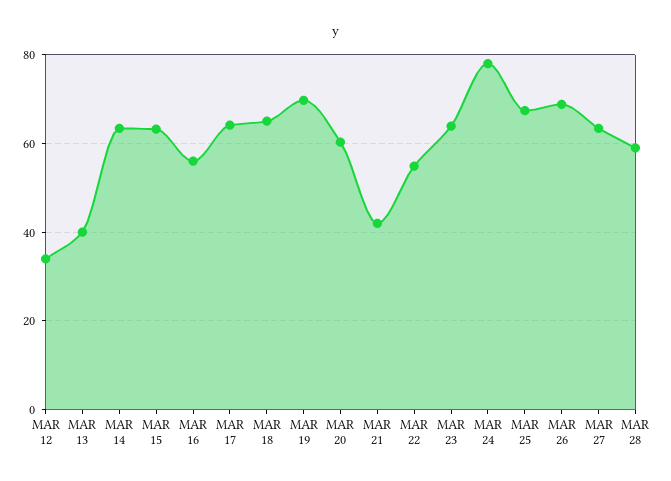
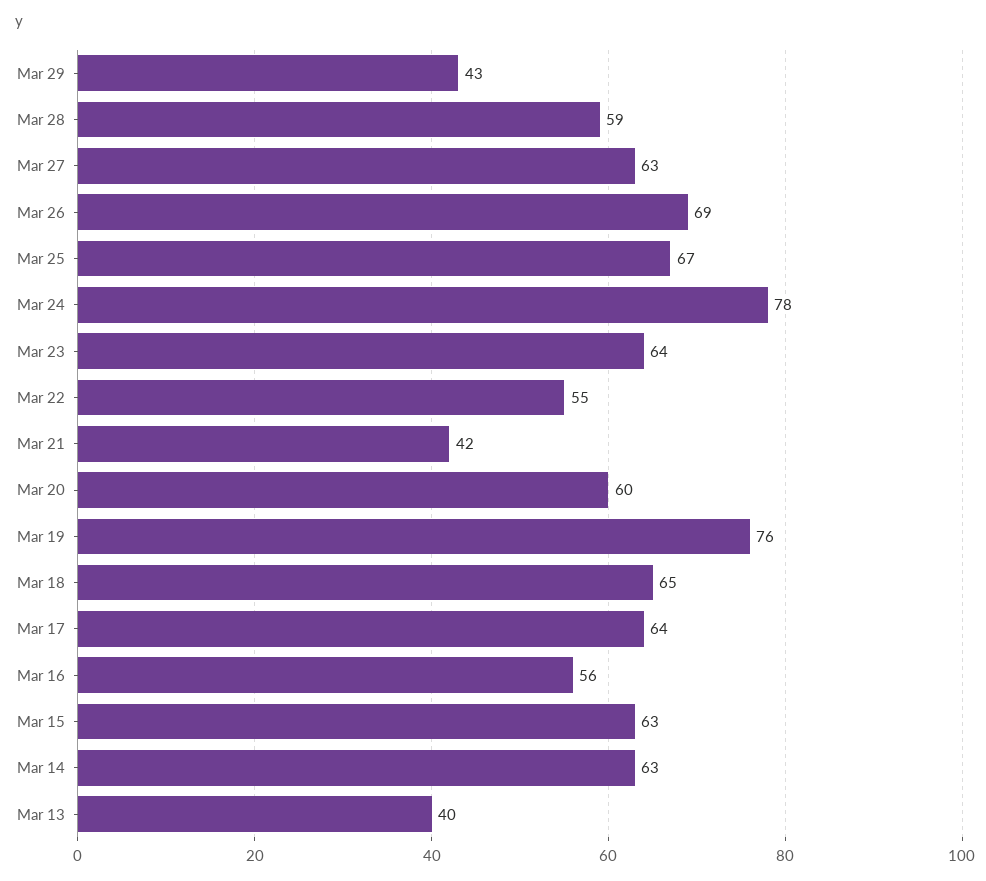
MAR 12: 34 -> none
MAR 19: 70 -> 76
Mar 29: none -> 43

